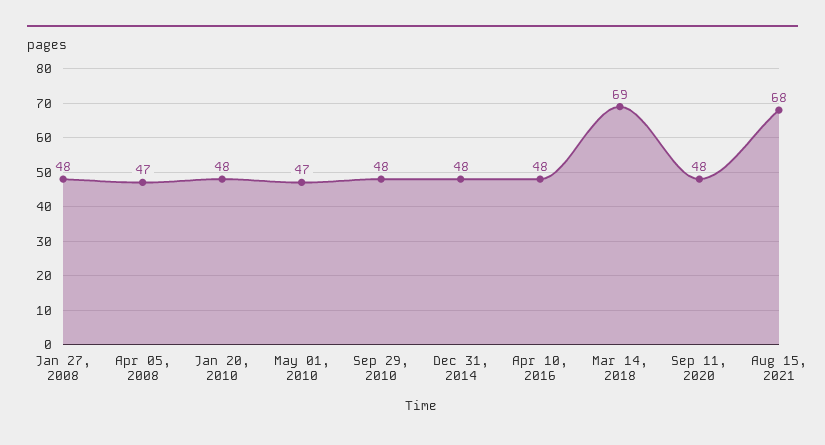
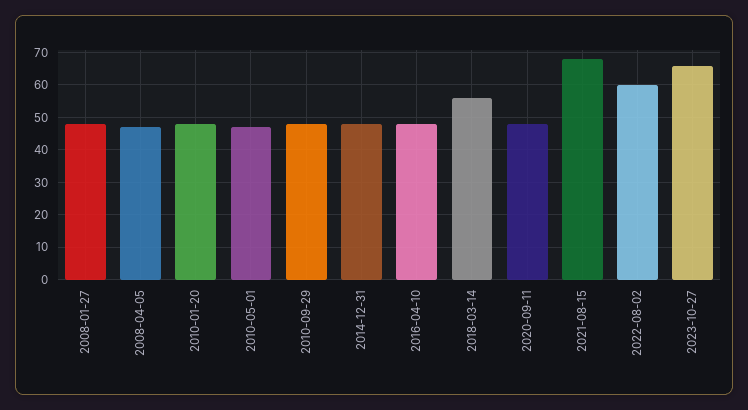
Mar 14, 2018: 69 -> 55
2022-08-02: none -> 60
2023-10-27: none -> 65

